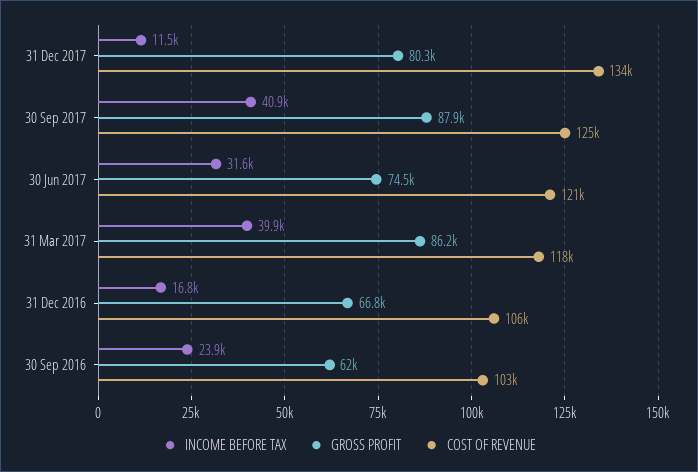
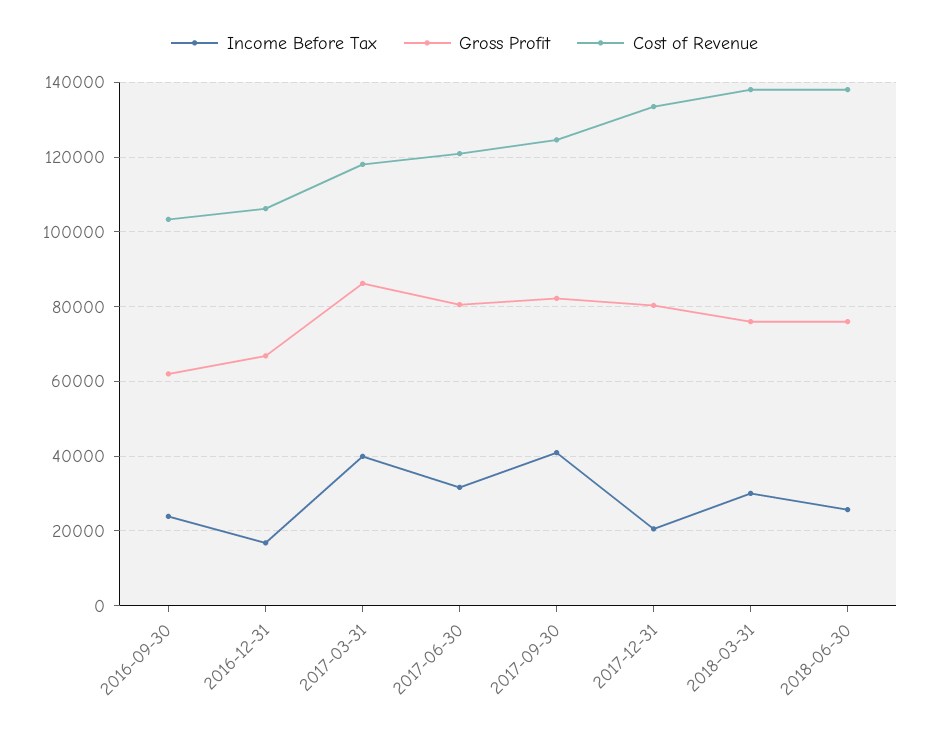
INCOME BEFORE TAX, 31 Dec 2017: 11500 -> 20000
GROSS PROFIT, 30 Sep 2017: 87900 -> 82000
GROSS PROFIT, 30 Jun 2017: 74500 -> 80000
INCOME BEFORE TAX, 2018-03-31: none -> 30000
GROSS PROFIT, 2018-03-31: none -> 76000
COST OF REVENUE, 2018-03-31: none -> 138000
INCOME BEFORE TAX, 2018-06-30: none -> 26000
GROSS PROFIT, 2018-06-30: none -> 76000
COST OF REVENUE, 2018-06-30: none -> 138000

